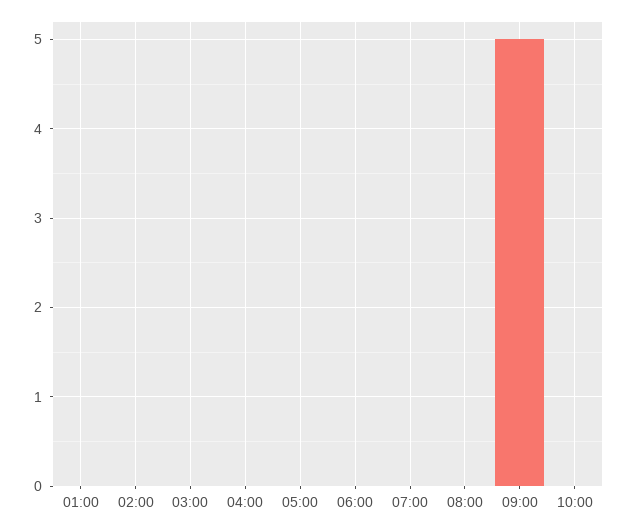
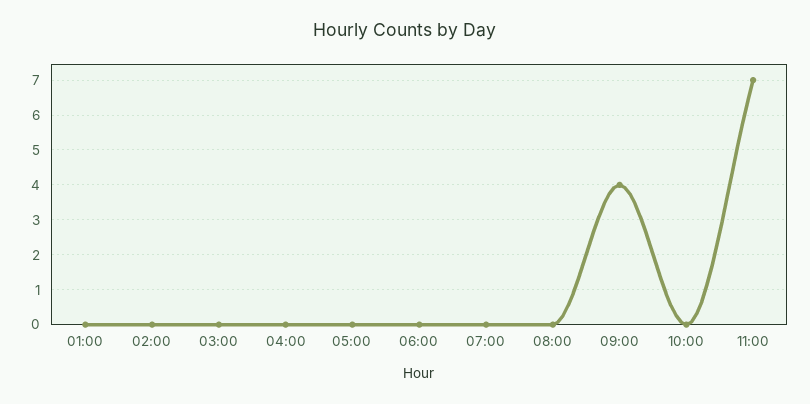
09:00: 5 -> 4
11:00: none -> 7

